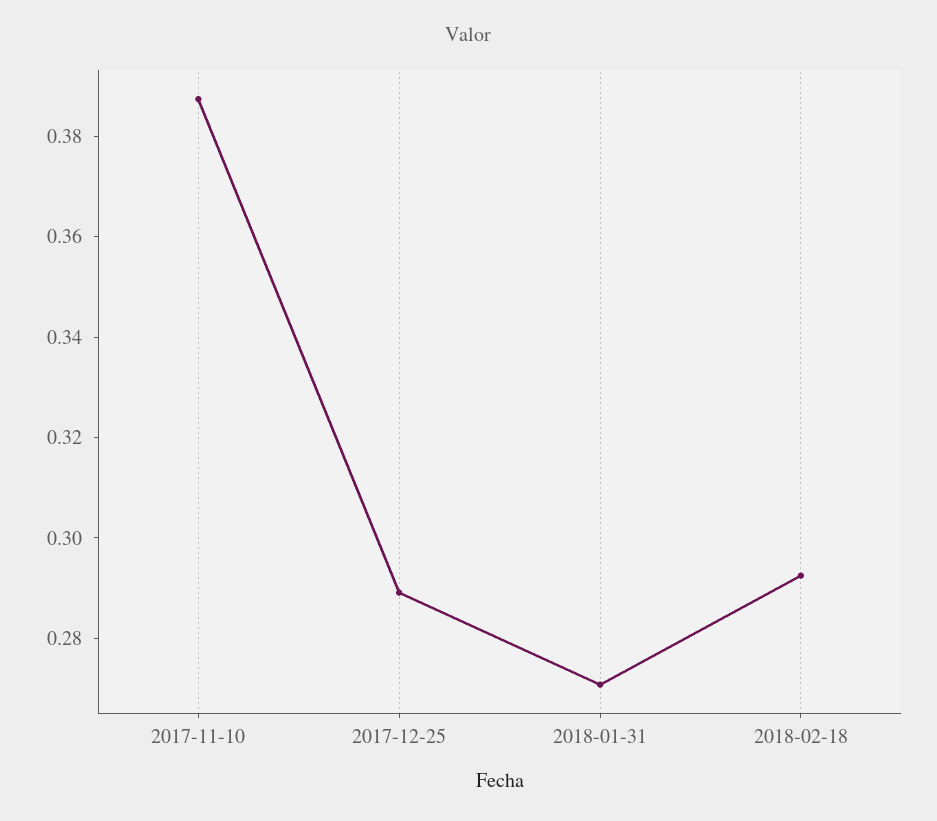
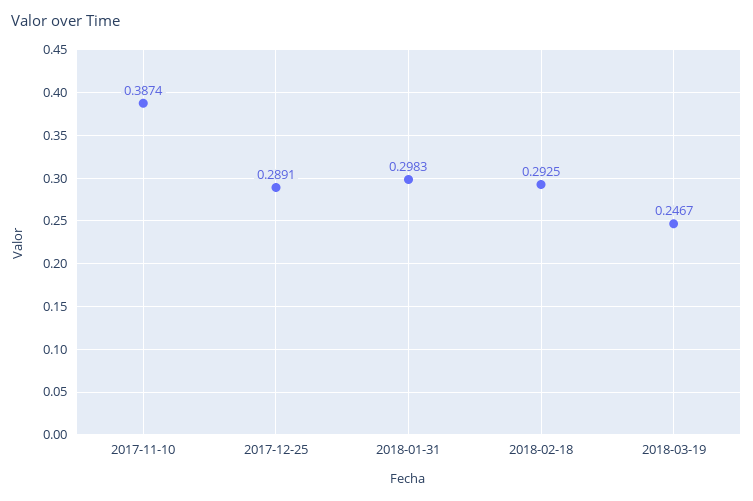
2018-01-31: 0.27 -> 0.2983
2018-03-19: none -> 0.2467

